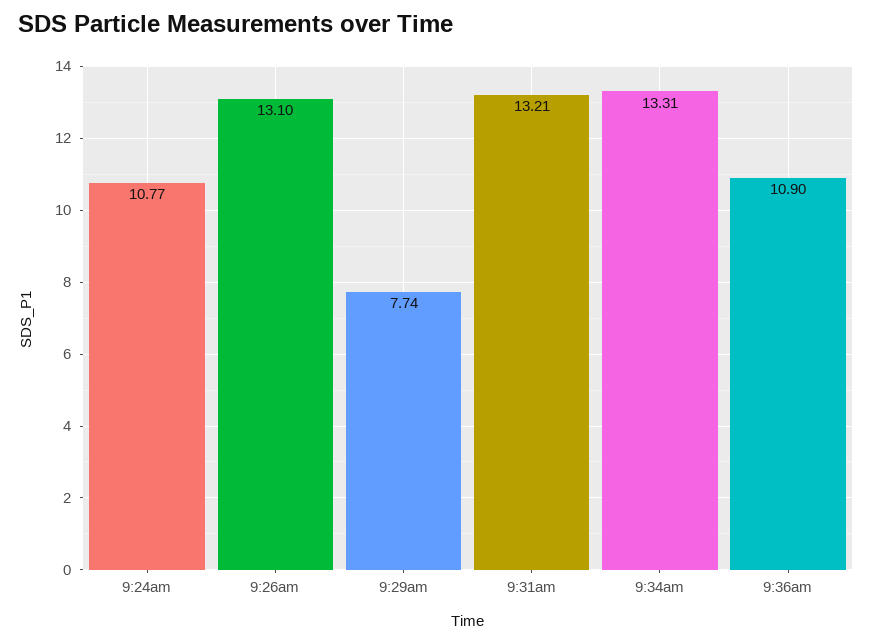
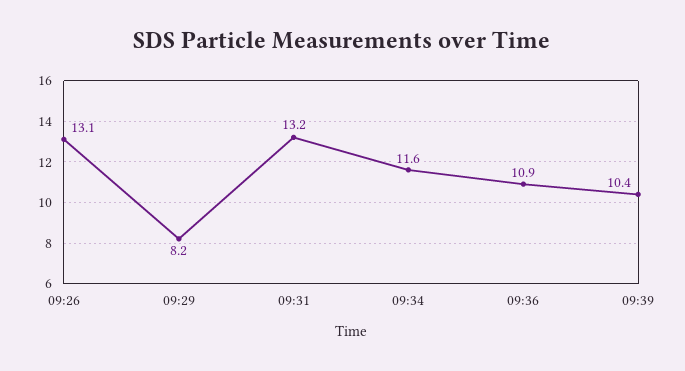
9:24am: 10.77 -> none
9:29am: 7.74 -> 8.2
9:34am: 13.31 -> 11.6
09:39: none -> 10.4

